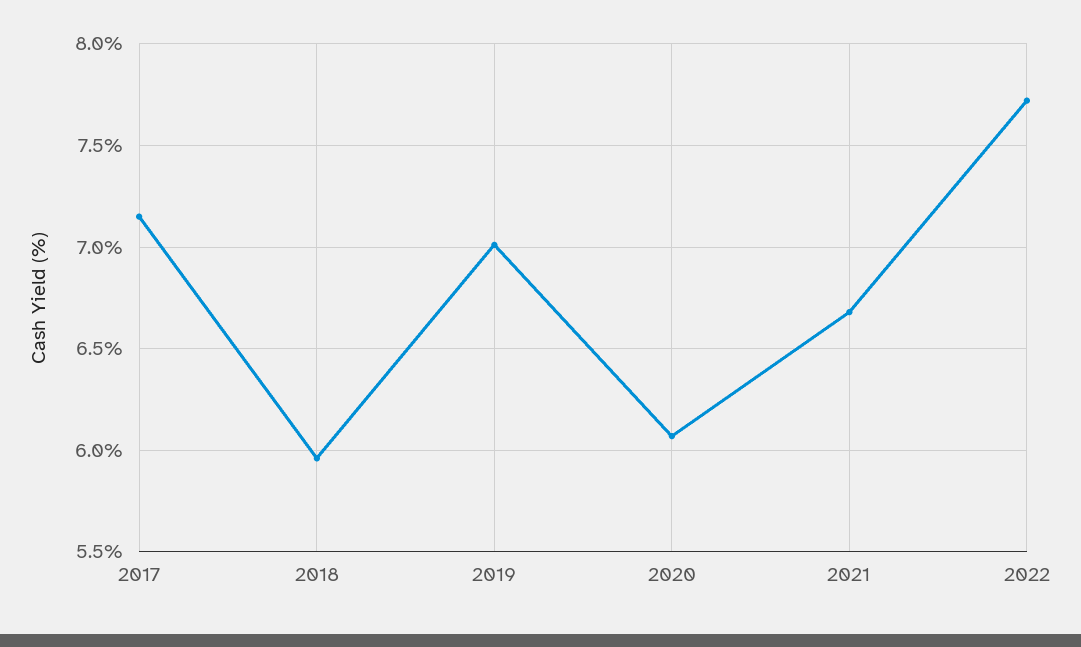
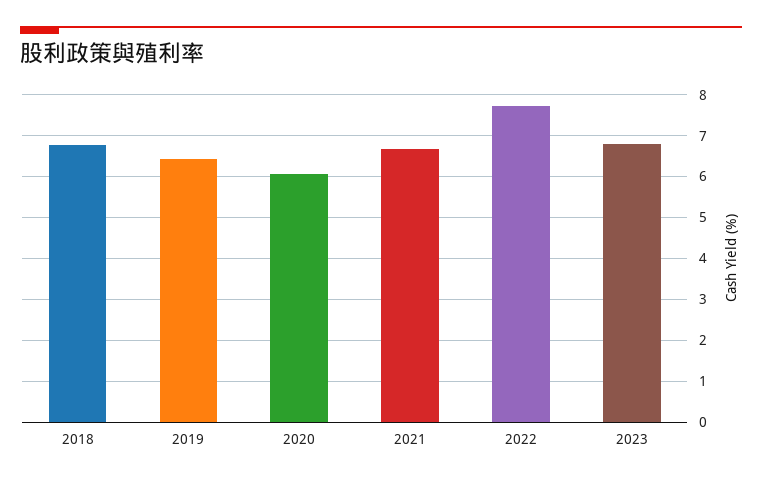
2017: 7.15 -> none
2018: 5.95 -> 6.8
2019: 7 -> 6.4
2023: none -> 6.8

